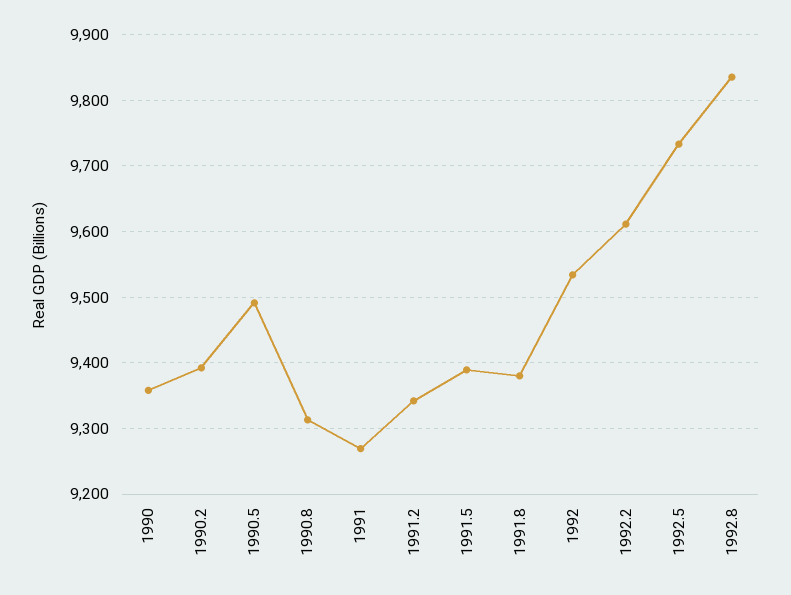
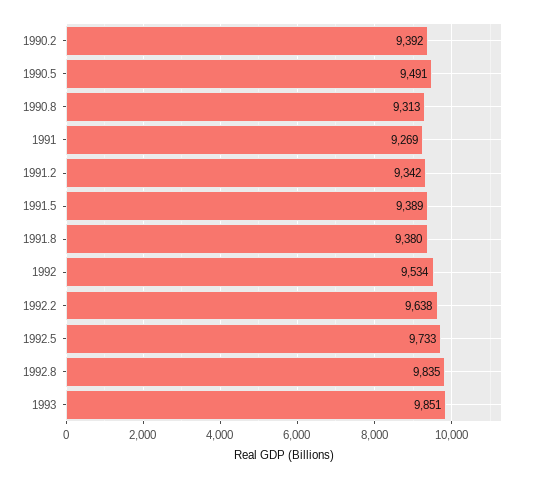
1990: 9360 -> none
1992.2: 9610 -> 9638
1993: none -> 9851

